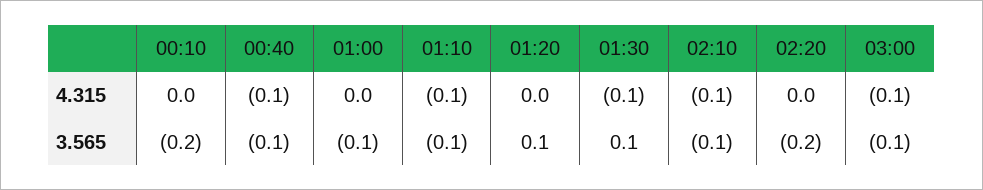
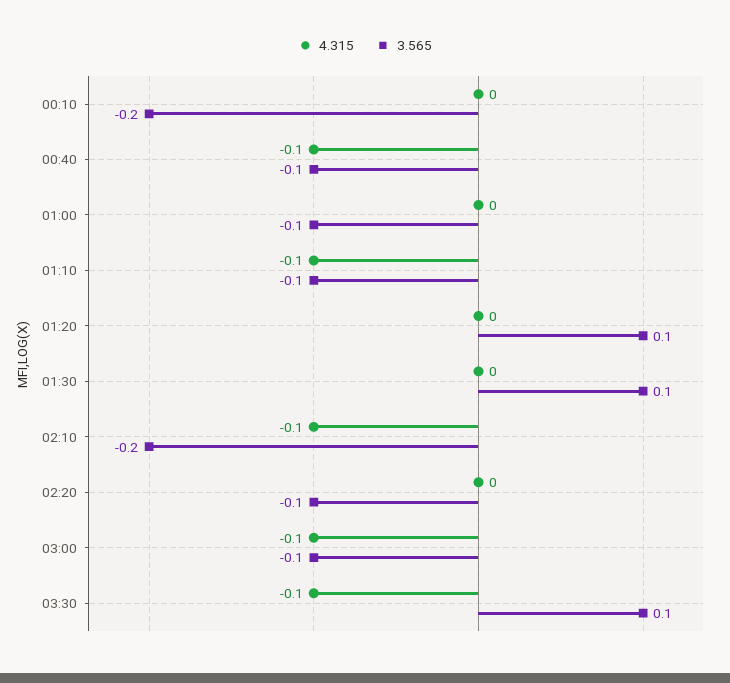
4.315, 01:30: -0.1 -> 0
3.565, 02:10: -0.1 -> -0.2
3.565, 02:20: -0.2 -> -0.1
4.315, 03:30: none -> -0.1
3.565, 03:30: none -> 0.1

